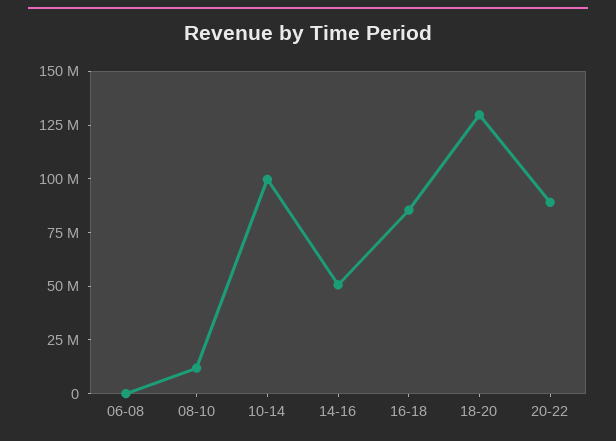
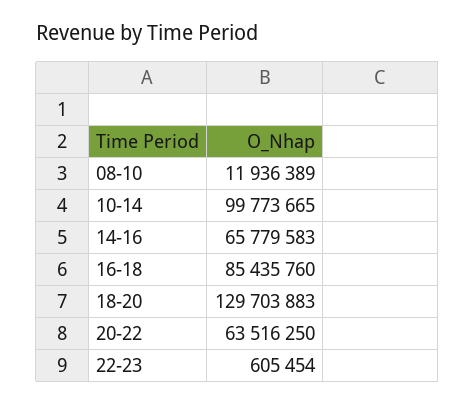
06-08: 0 -> none
14-16: 50000000 -> 65779583
20-22: 90000000 -> 63516250
22-23: none -> 605454

